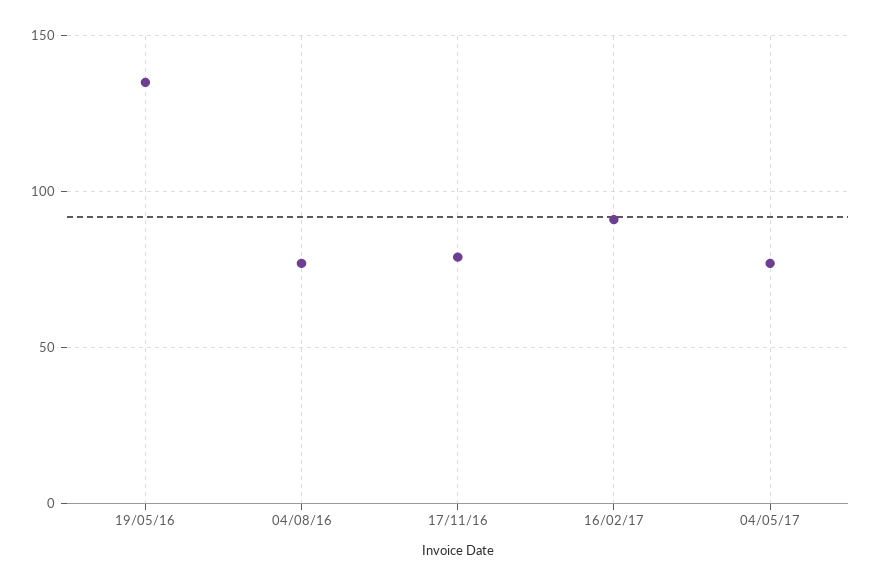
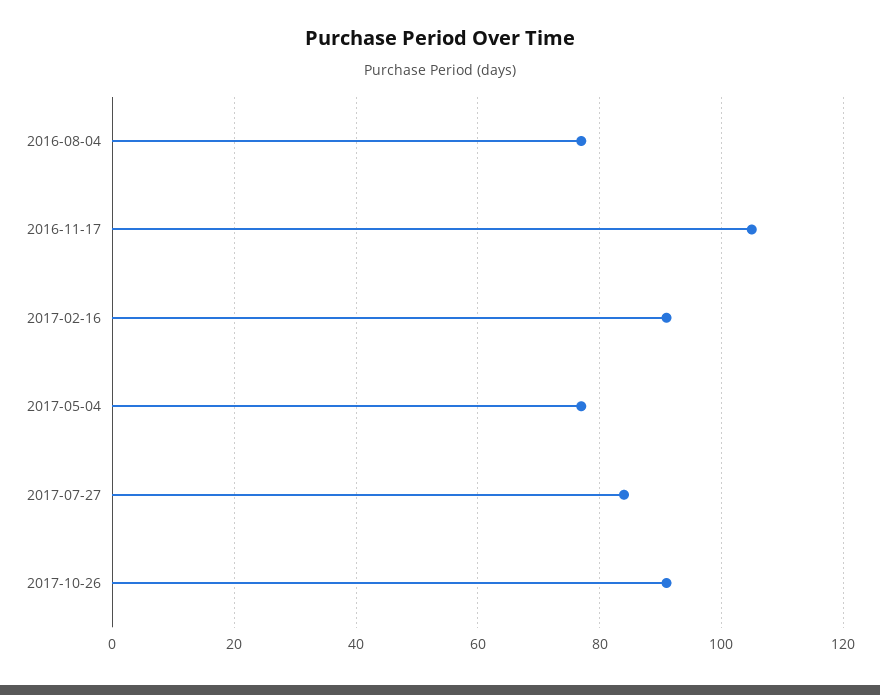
19/05/16: 135 -> none
17/11/16: 80 -> 105
2017-07-27: none -> 85
2017-10-26: none -> 90

